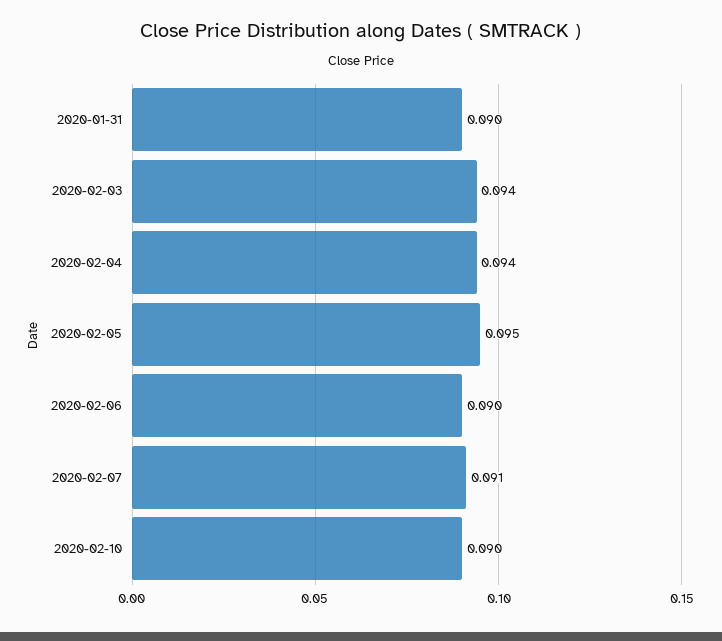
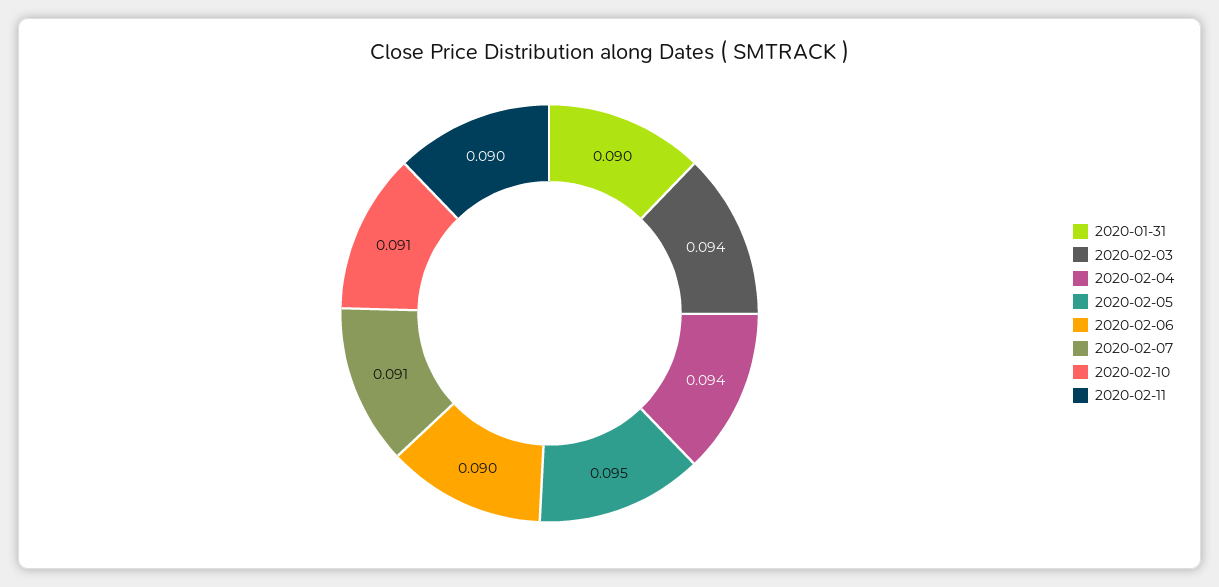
2020-02-10: 0.09 -> 0.091
2020-02-11: none -> 0.09

